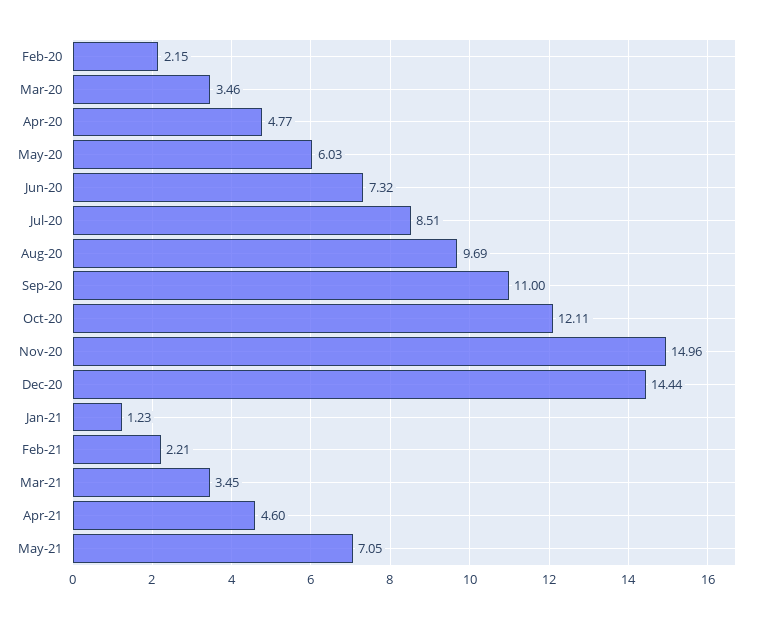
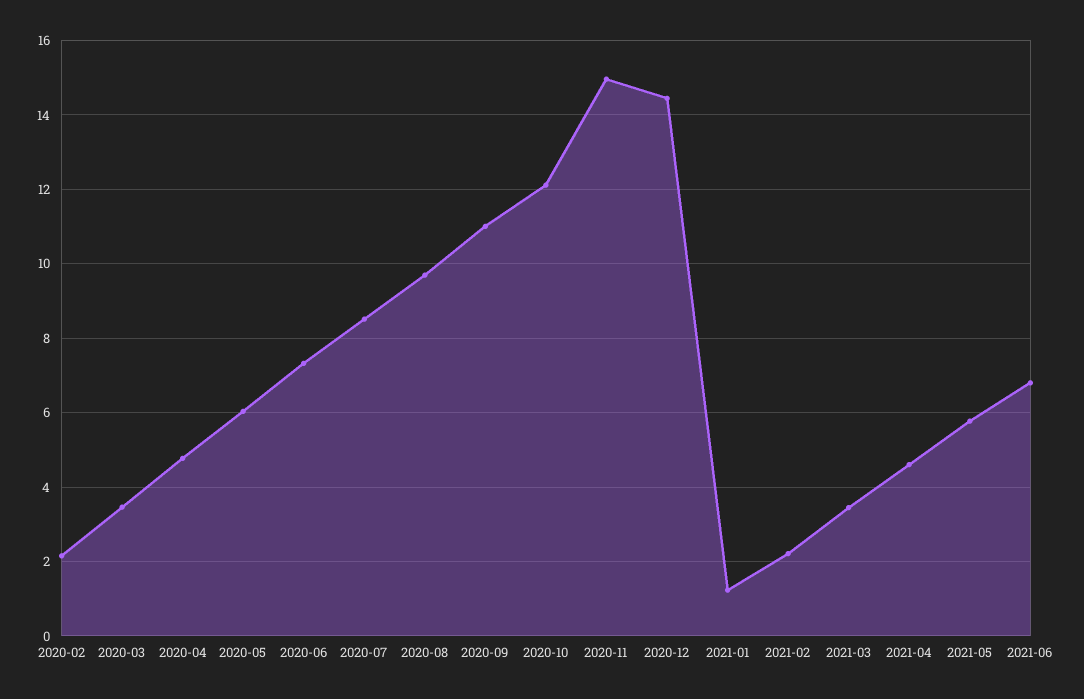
May-21: 7.05 -> 5.8
2021-06: none -> 6.8

